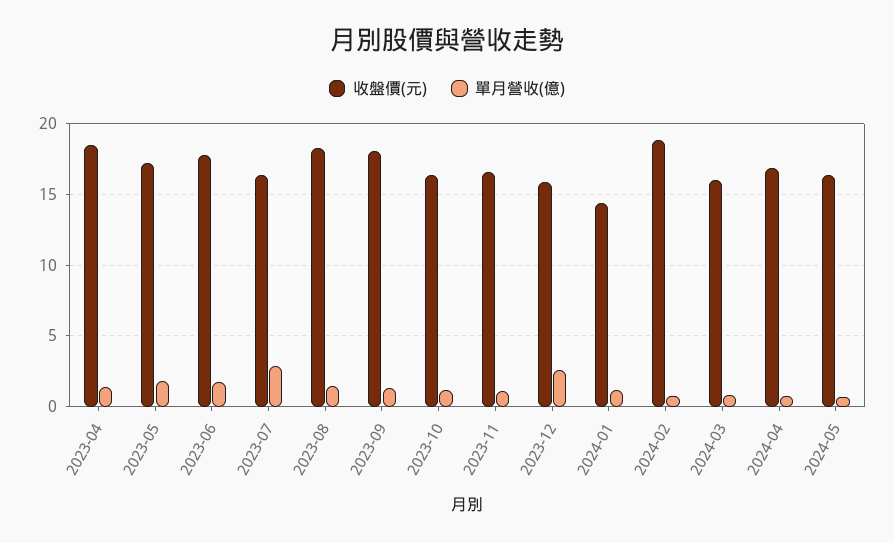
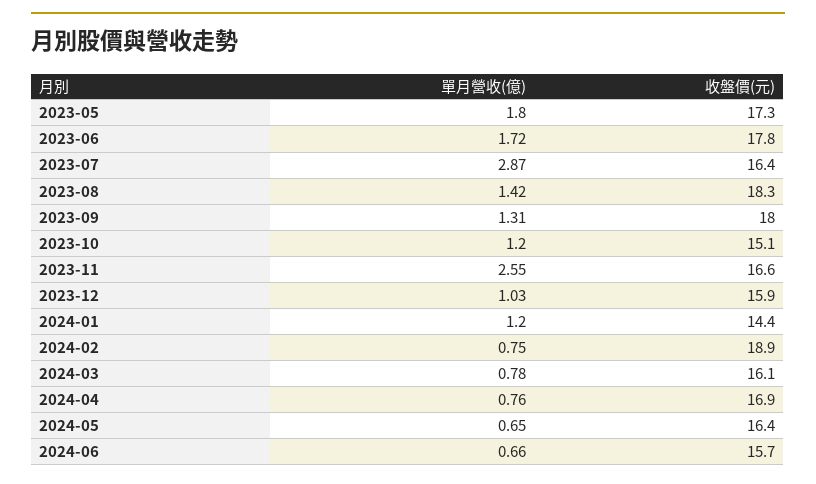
收盤價(元), 2023-04: 18.5 -> none
單月營收(億), 2023-04: 1.5 -> none
收盤價(元), 2023-10: 16.5 -> 15.1
單月營收(億), 2023-11: 1 -> 2.55
單月營收(億), 2023-12: 2.5 -> 1.03
單月營收(億), 2024-06: none -> 0.66
收盤價(元), 2024-06: none -> 15.7

